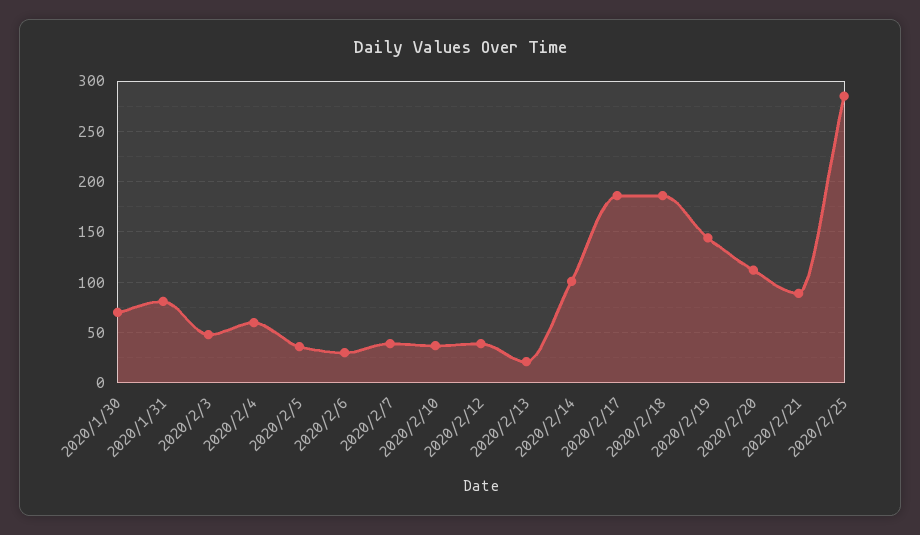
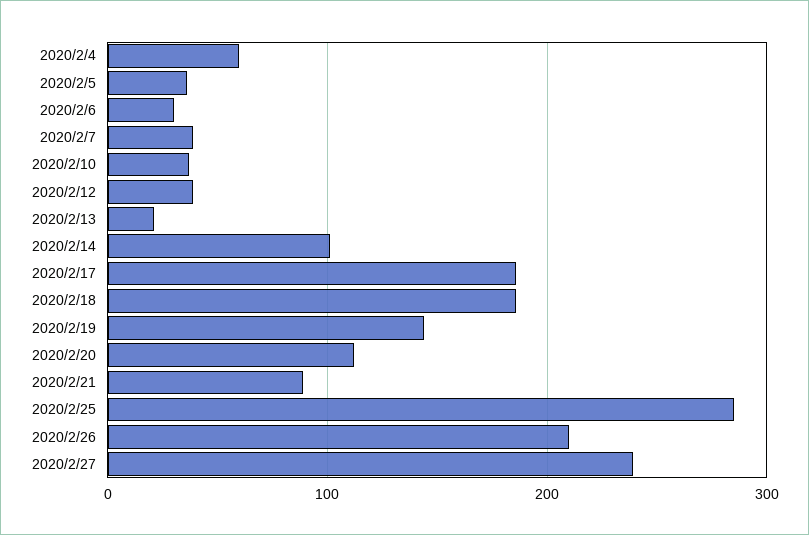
2020/1/30: 70 -> none
2020/1/31: 80 -> none
2020/2/3: 50 -> none
2020/2/26: none -> 210
2020/2/27: none -> 240

